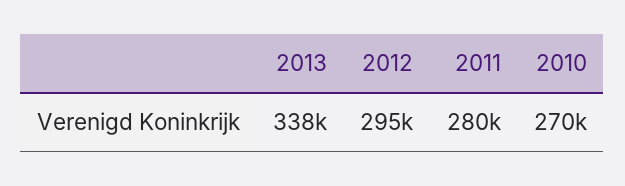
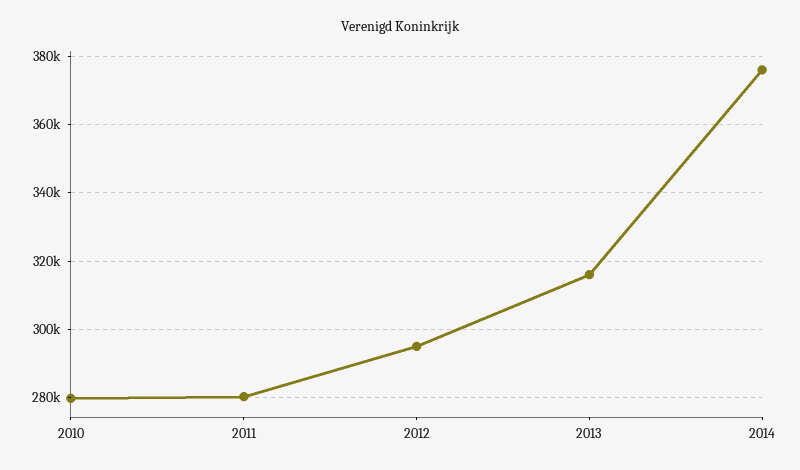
2013: 338000 -> 316000
2010: 270000 -> 280000
2014: none -> 376000

